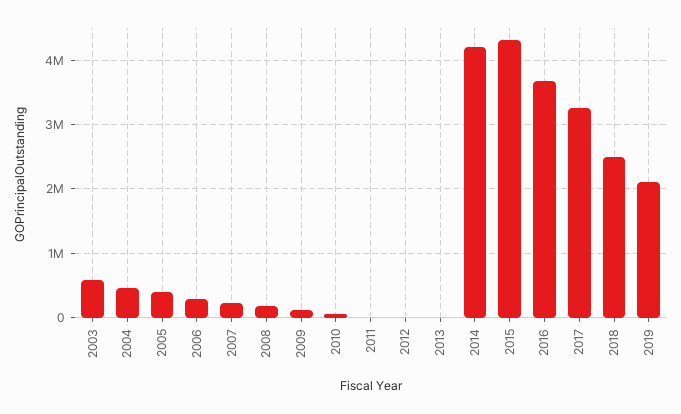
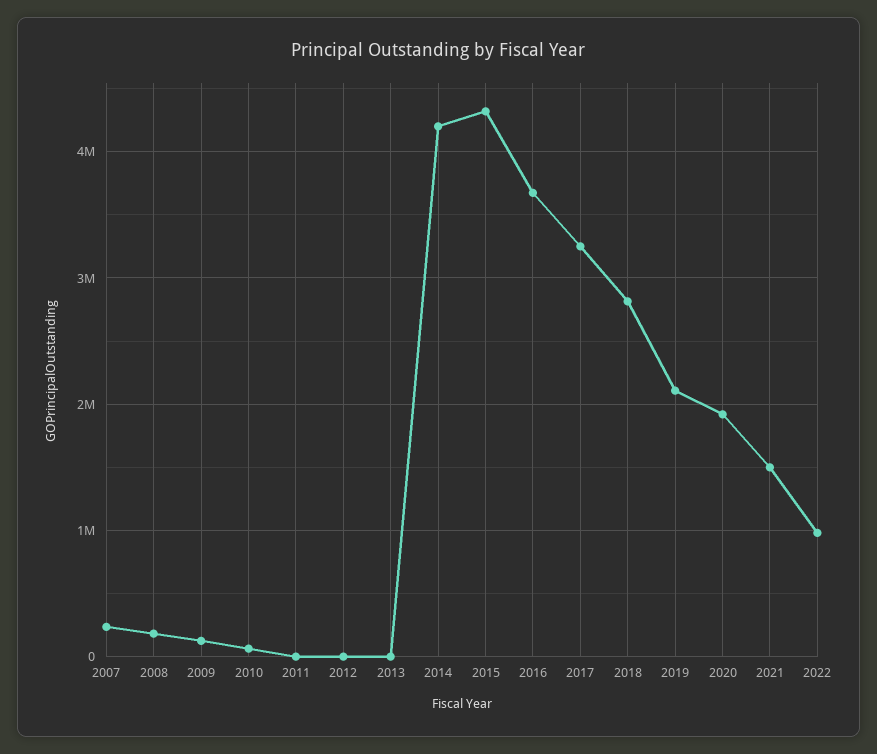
2003: 600000 -> none
2004: 500000 -> none
2005: 400000 -> none
2006: 300000 -> none
2018: 2500000 -> 2800000
2020: none -> 1900000
2021: none -> 1500000
2022: none -> 1000000

